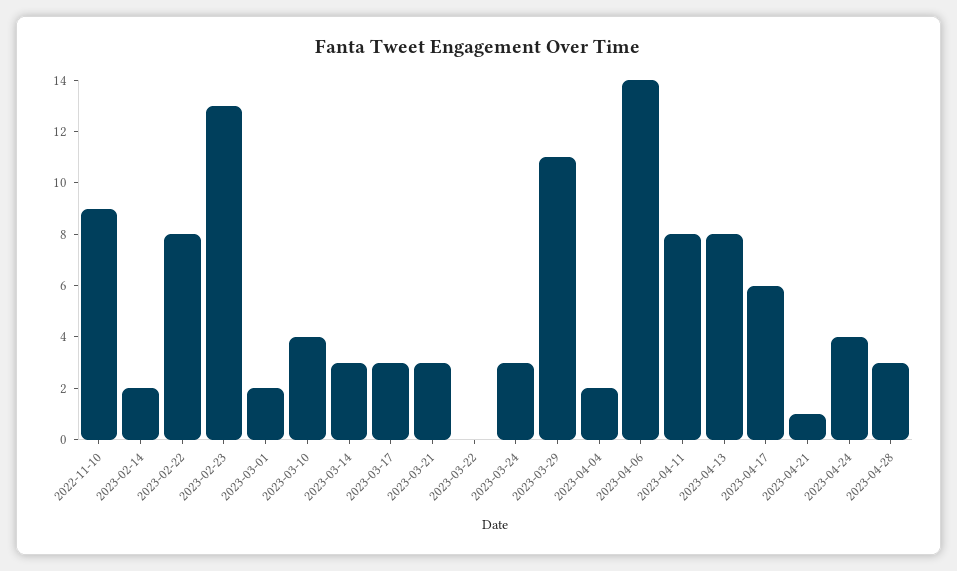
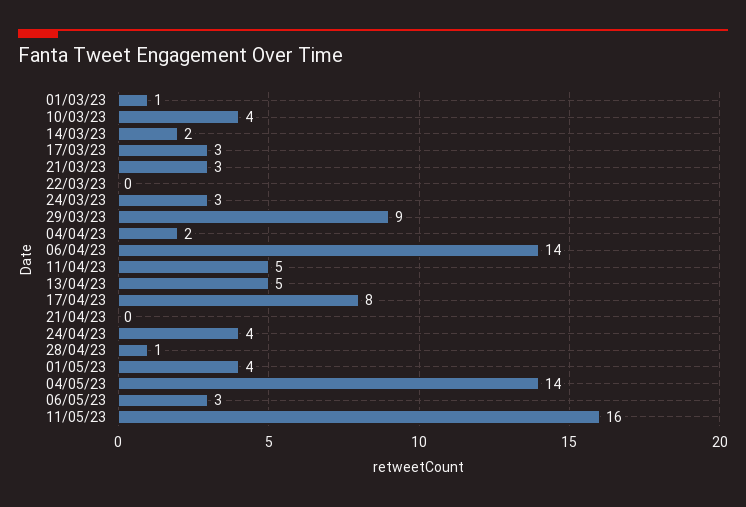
2022-11-10: 9 -> none
2023-02-14: 2 -> none
2023-02-22: 8 -> none
2023-02-23: 13 -> none
2023-03-01: 2 -> 1
2023-03-14: 3 -> 2
2023-03-29: 11 -> 9
2023-04-11: 8 -> 5
2023-04-13: 8 -> 5
2023-04-17: 6 -> 8
2023-04-21: 1 -> 0
2023-04-28: 3 -> 1
01/05/23: none -> 4
04/05/23: none -> 14
06/05/23: none -> 3
11/05/23: none -> 16

